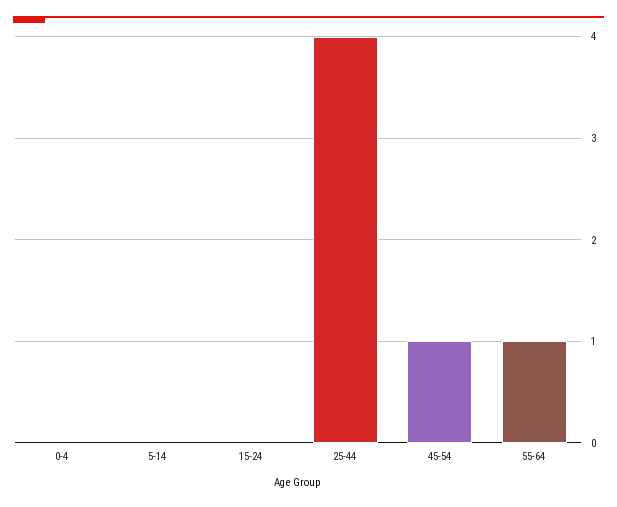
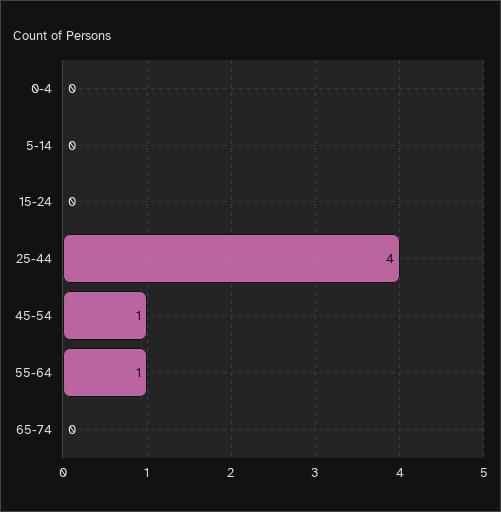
65-74: none -> 0

